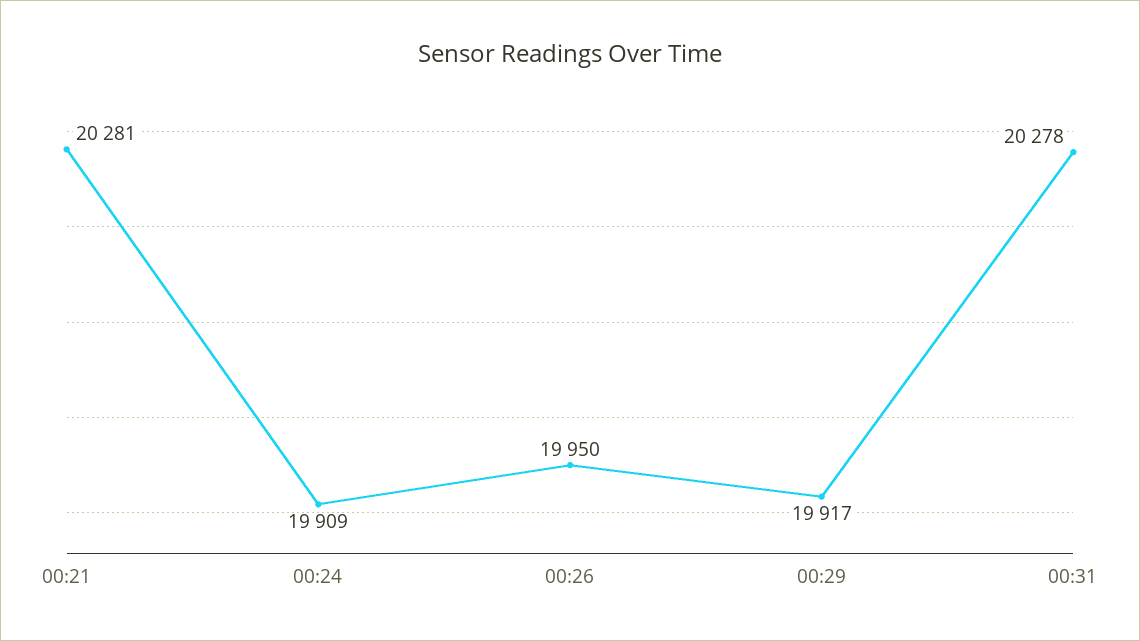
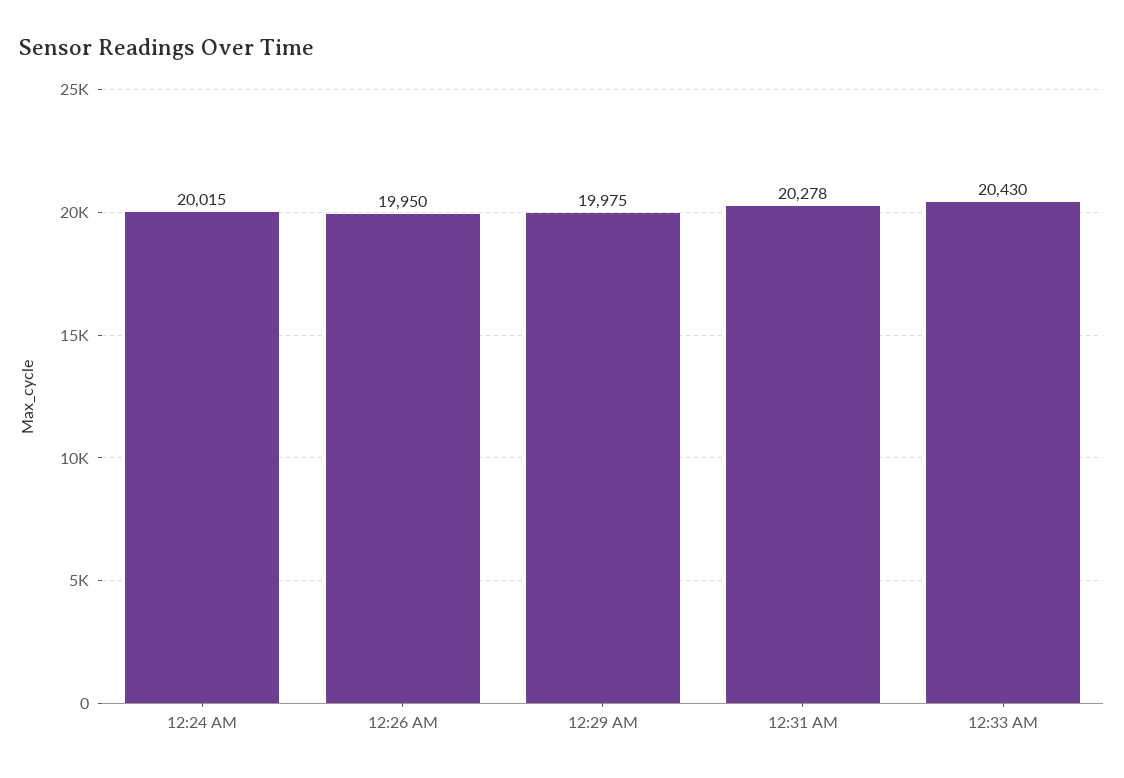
00:21: 20281 -> none
00:24: 19909 -> 20015
00:29: 19917 -> 19975
12:33 AM: none -> 20430

